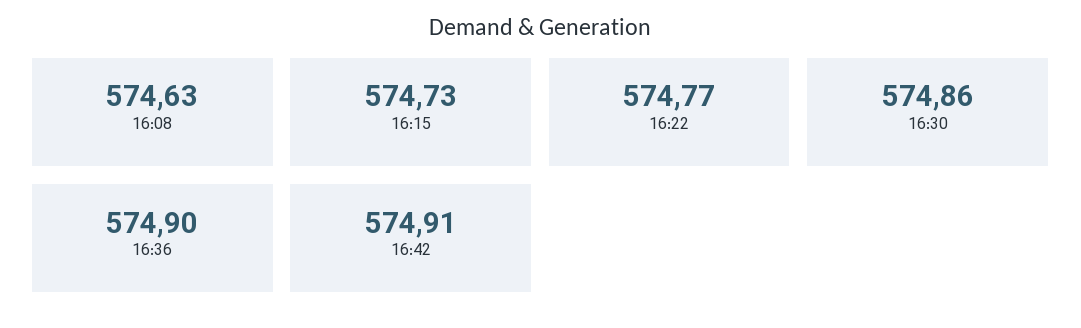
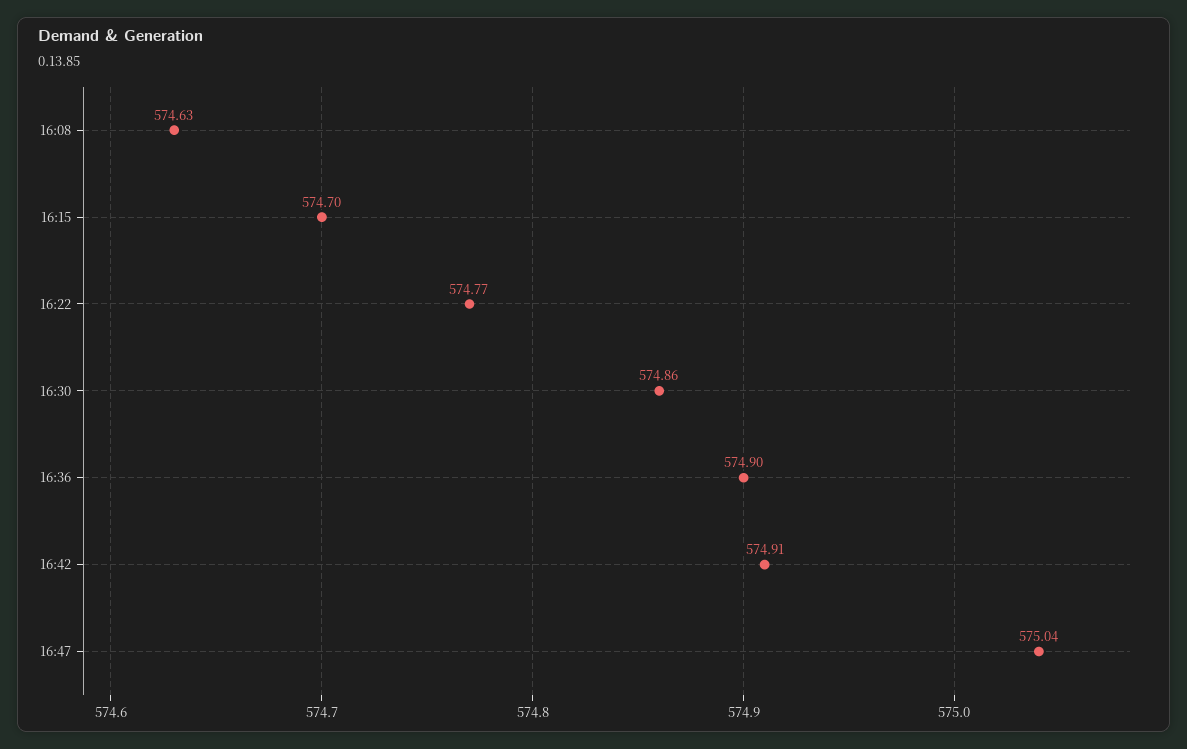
16:15: 574.73 -> 574.7
16:47: none -> 575.04

